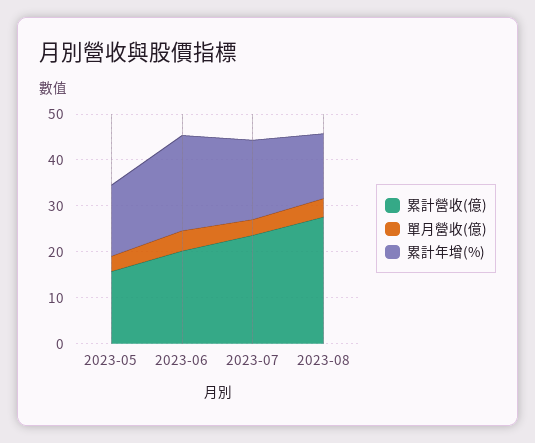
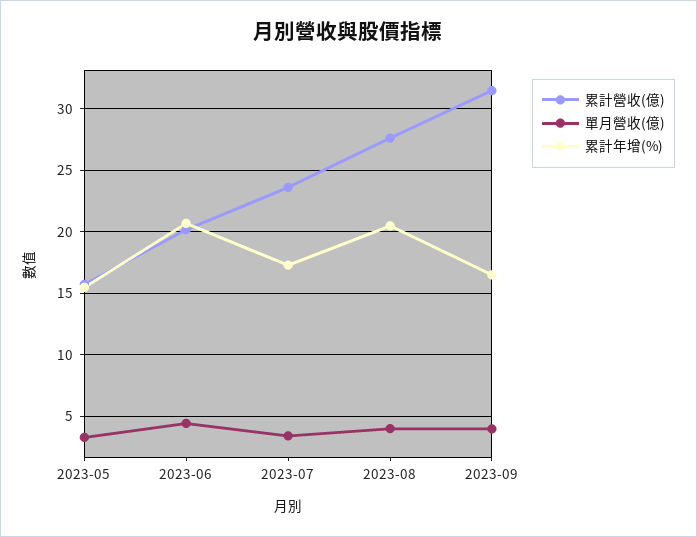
累計年增(%), 2023-08: 14 -> 20.5
累計營收(億), 2023-09: none -> 31.5
單月營收(億), 2023-09: none -> 4
累計年增(%), 2023-09: none -> 16.5

